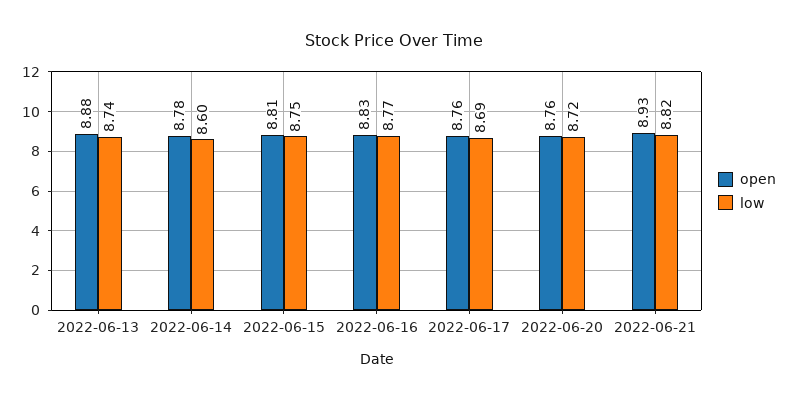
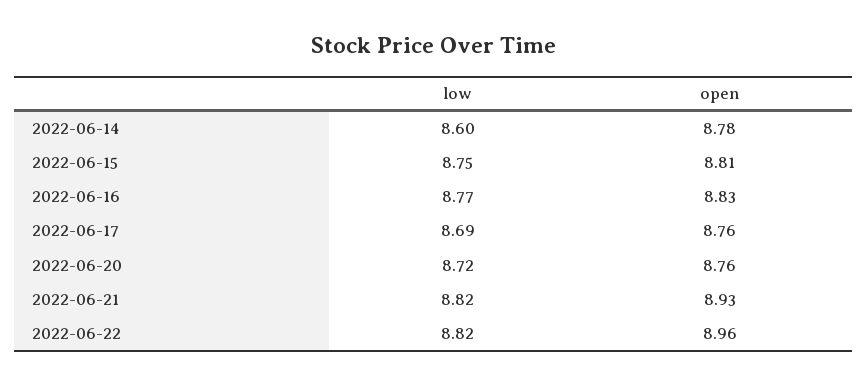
open, 2022-06-13: 8.88 -> none
low, 2022-06-13: 8.74 -> none
low, 2022-06-22: none -> 8.82
open, 2022-06-22: none -> 8.96

